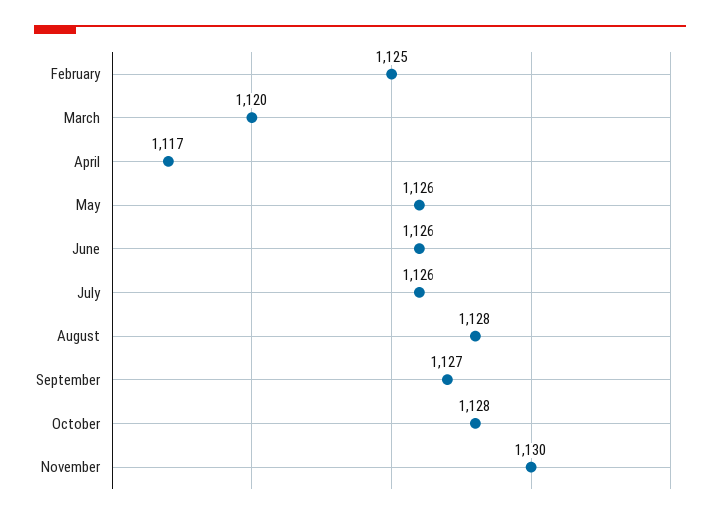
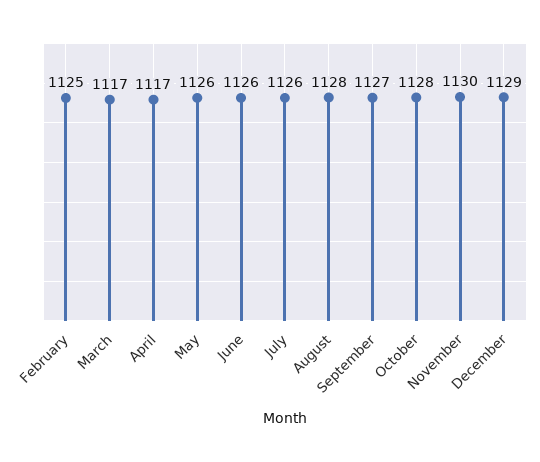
March: 1120 -> 1117
December: none -> 1129

